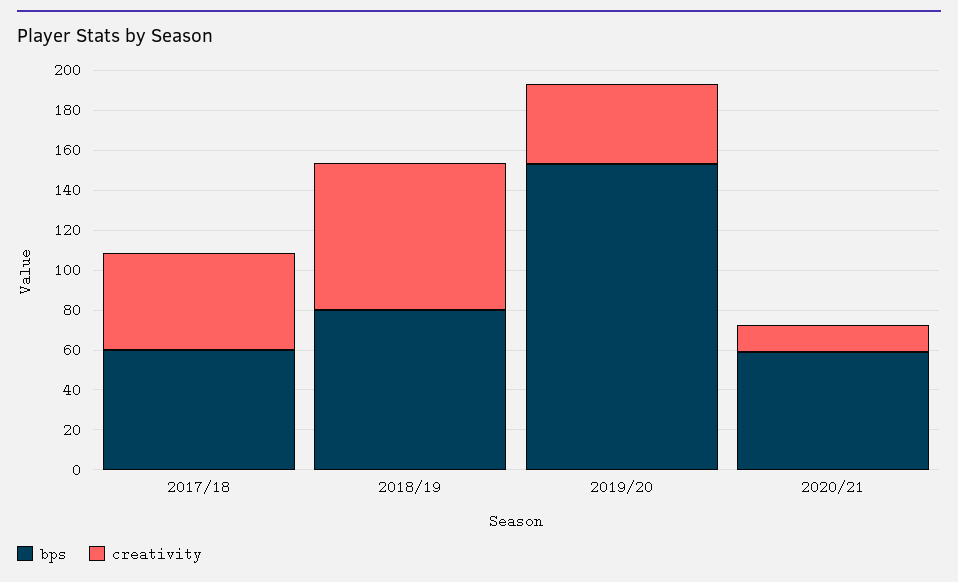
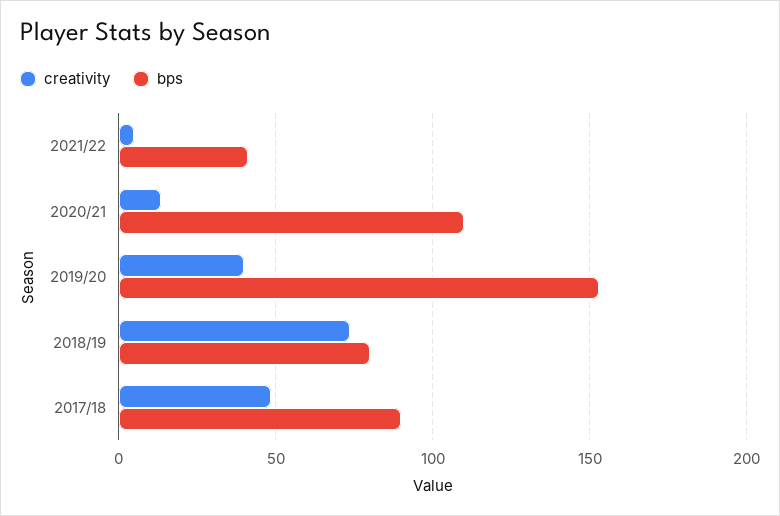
bps, 2017/18: 60 -> 90
bps, 2020/21: 60 -> 110
creativity, 2021/22: none -> 5
bps, 2021/22: none -> 40

